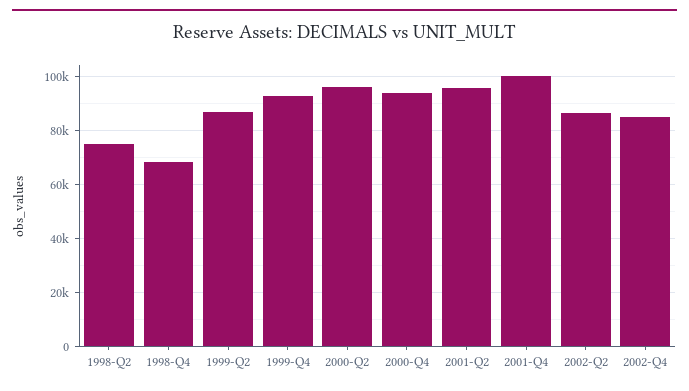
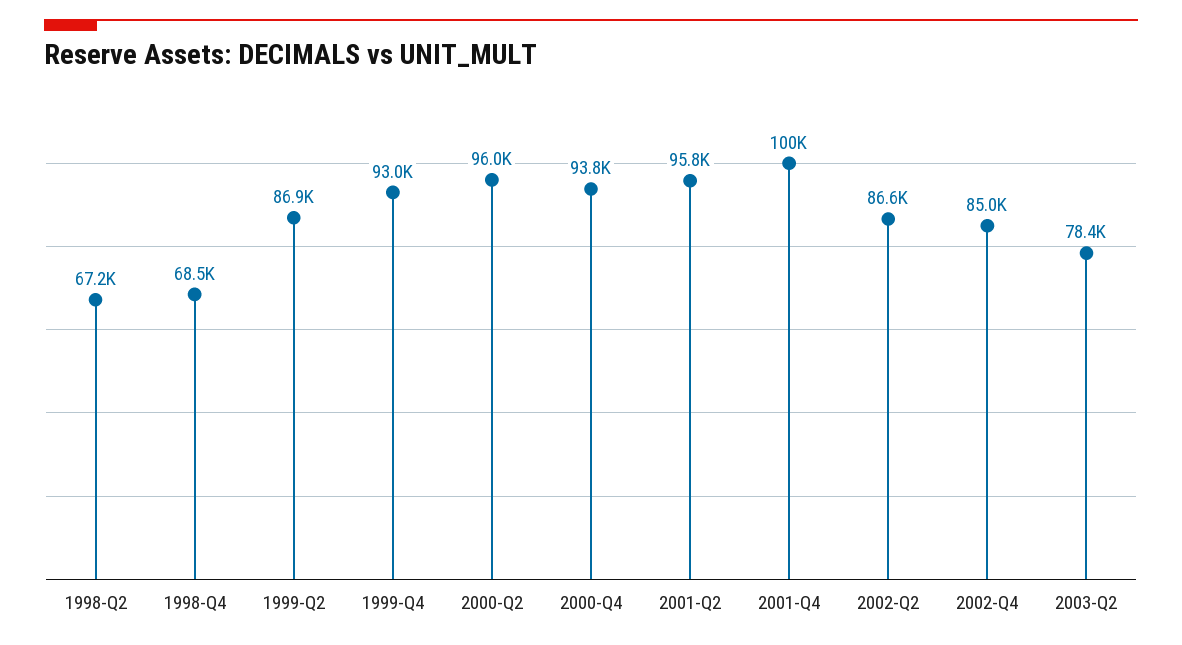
1998-Q2: 75000 -> 67200
2003-Q2: none -> 78400

